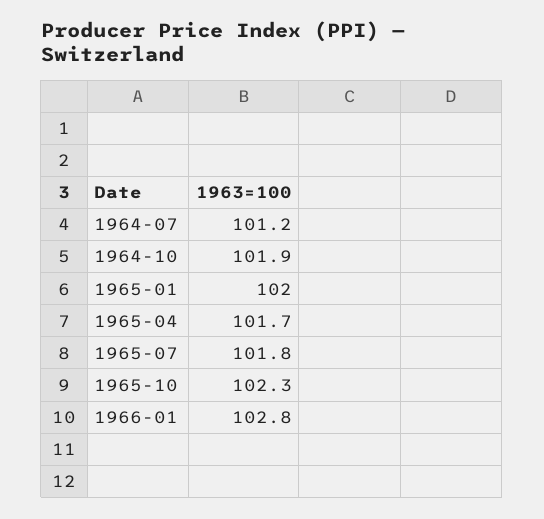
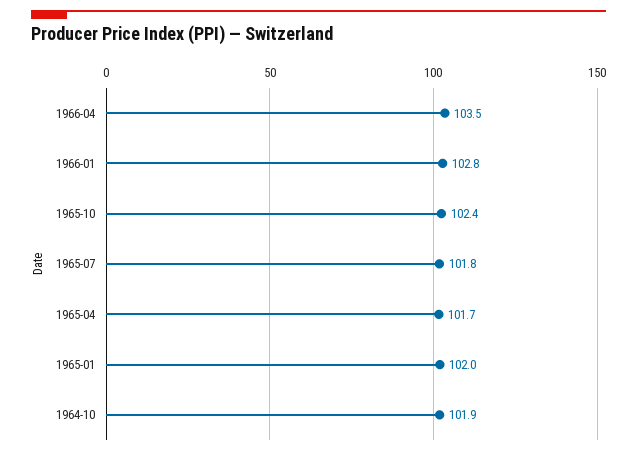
1964-07: 101.2 -> none
1965-10: 102.3 -> 102.4
1966-04: none -> 103.5

